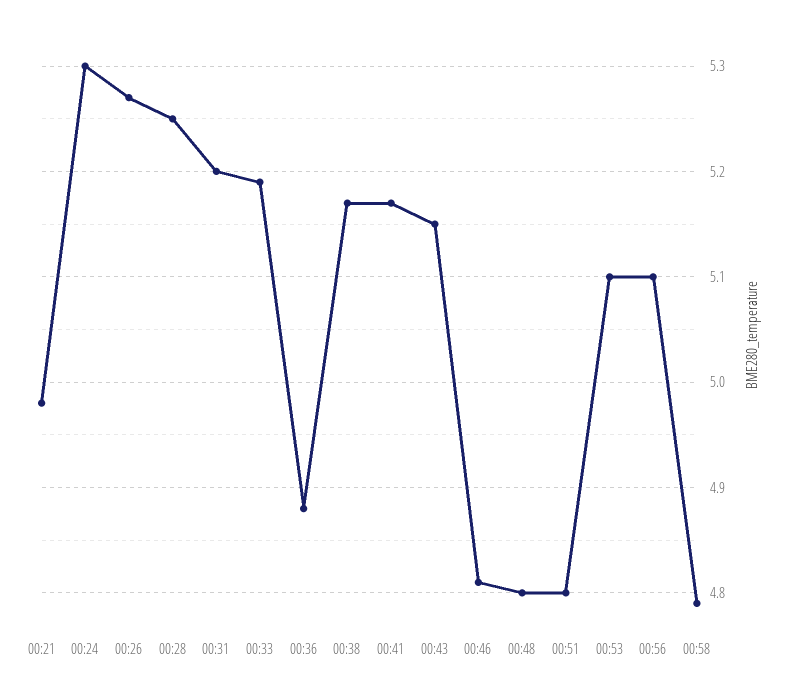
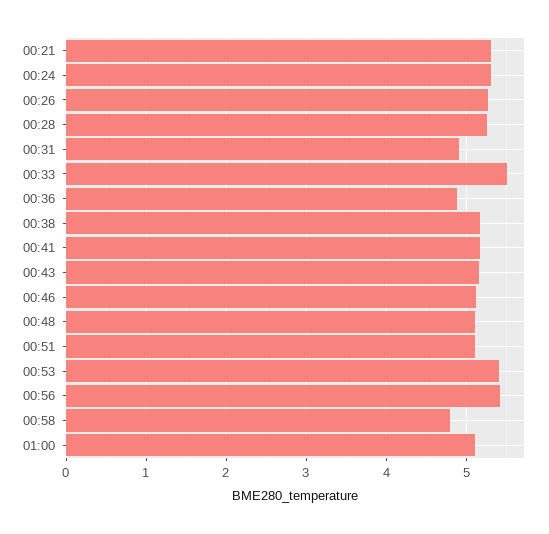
00:21: 4.98 -> 5.3
00:31: 5.2 -> 4.9
00:33: 5.19 -> 5.5
00:46: 4.81 -> 5.1
00:48: 4.8 -> 5.1
00:51: 4.8 -> 5.1
00:53: 5.1 -> 5.4
00:56: 5.1 -> 5.4
01:00: none -> 5.1

